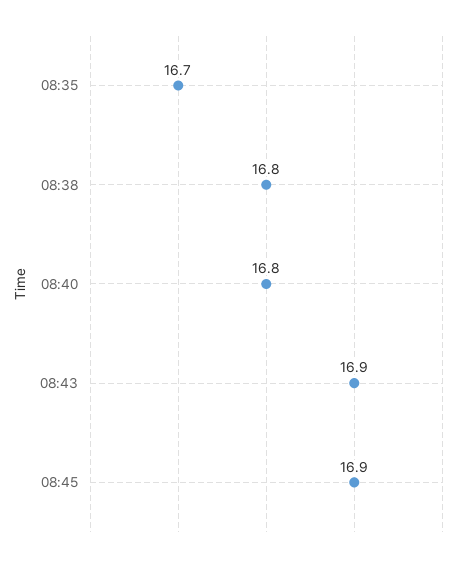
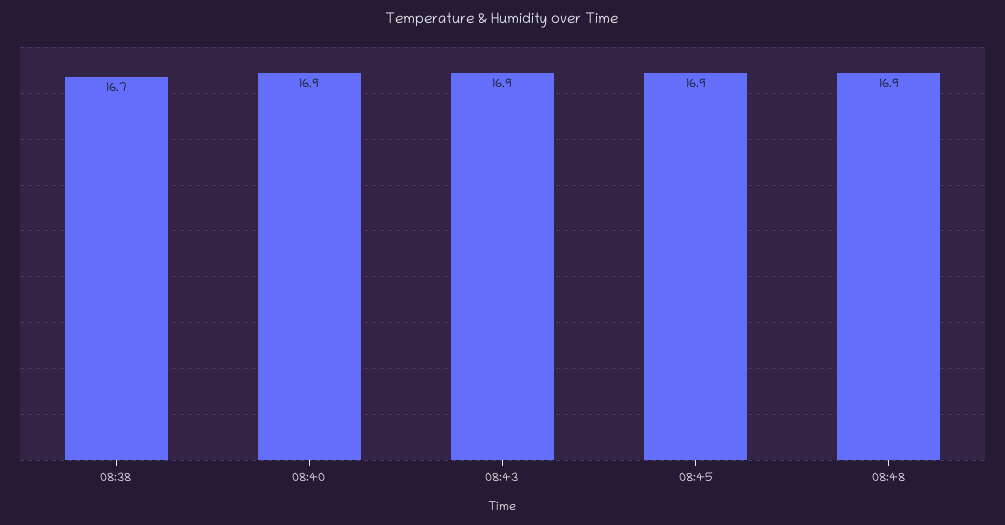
08:35: 16.7 -> none
08:38: 16.8 -> 16.7
08:40: 16.8 -> 16.9
08:48: none -> 16.9

